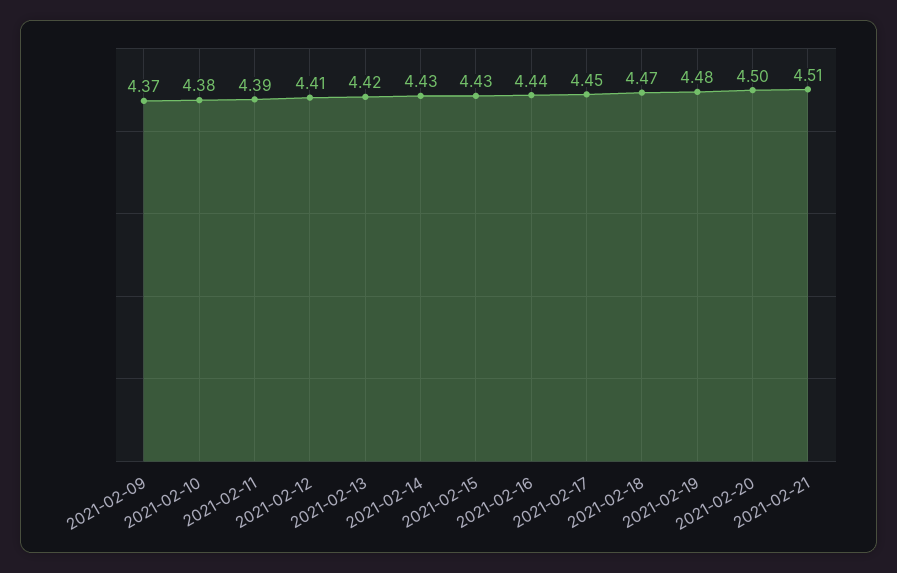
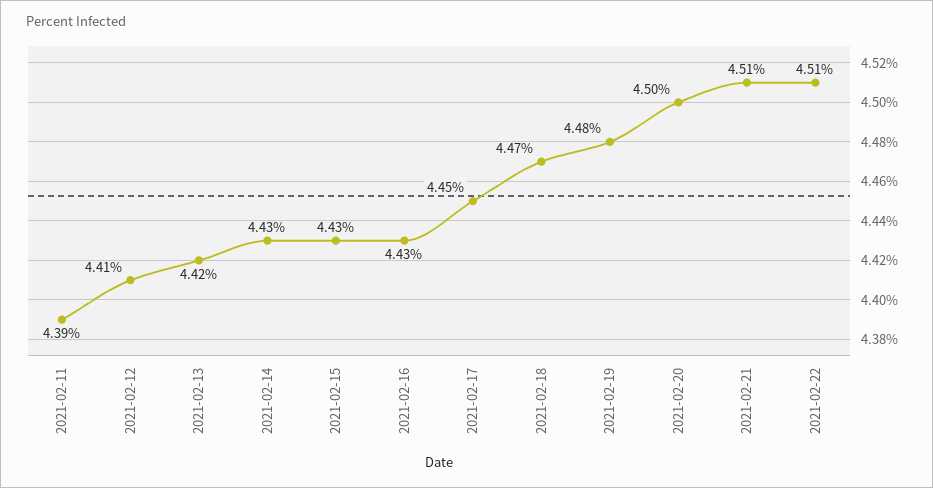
2021-02-09: 4.37 -> none
2021-02-10: 4.38 -> none
2021-02-16: 4.44 -> 4.43
2021-02-22: none -> 4.51

